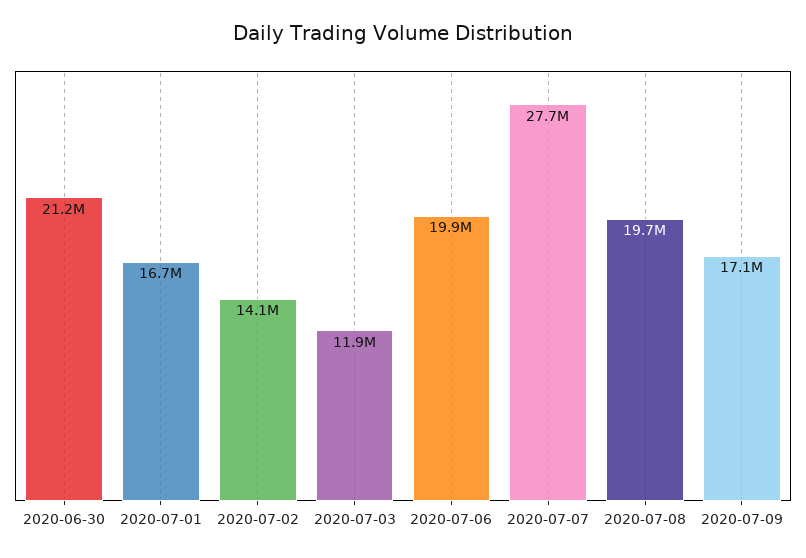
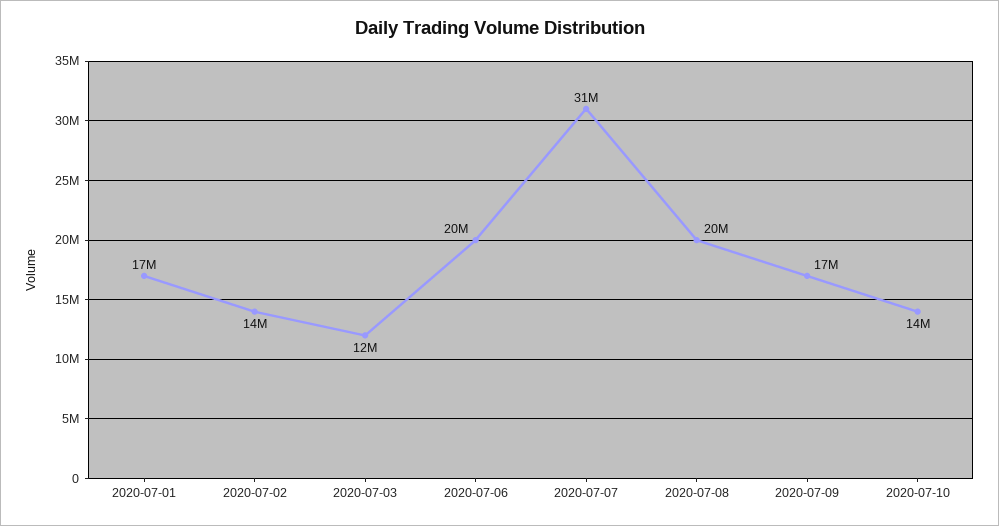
2020-06-30: 21200000 -> none
2020-07-07: 27700000 -> 31000000
2020-07-10: none -> 14000000

